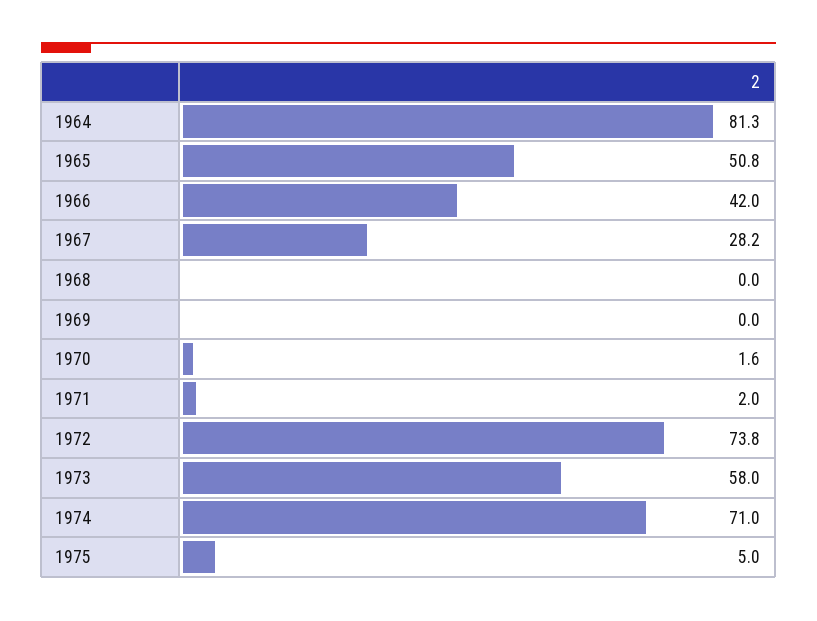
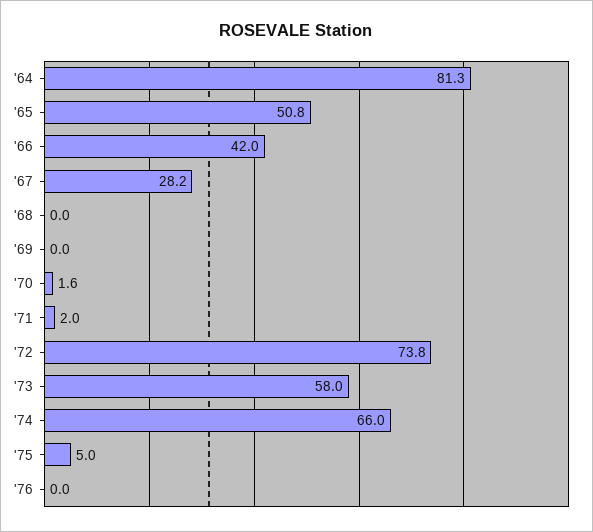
1974: 71 -> 66
'76: none -> 0

